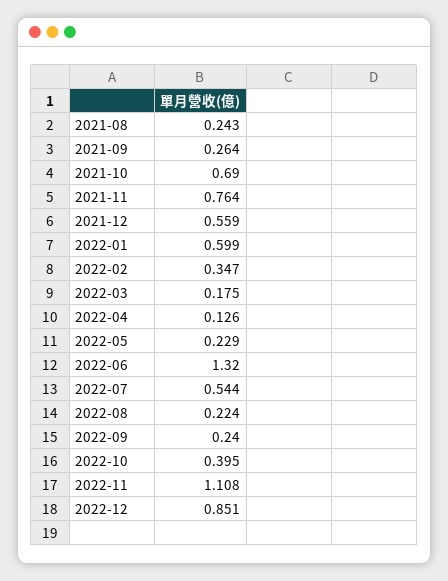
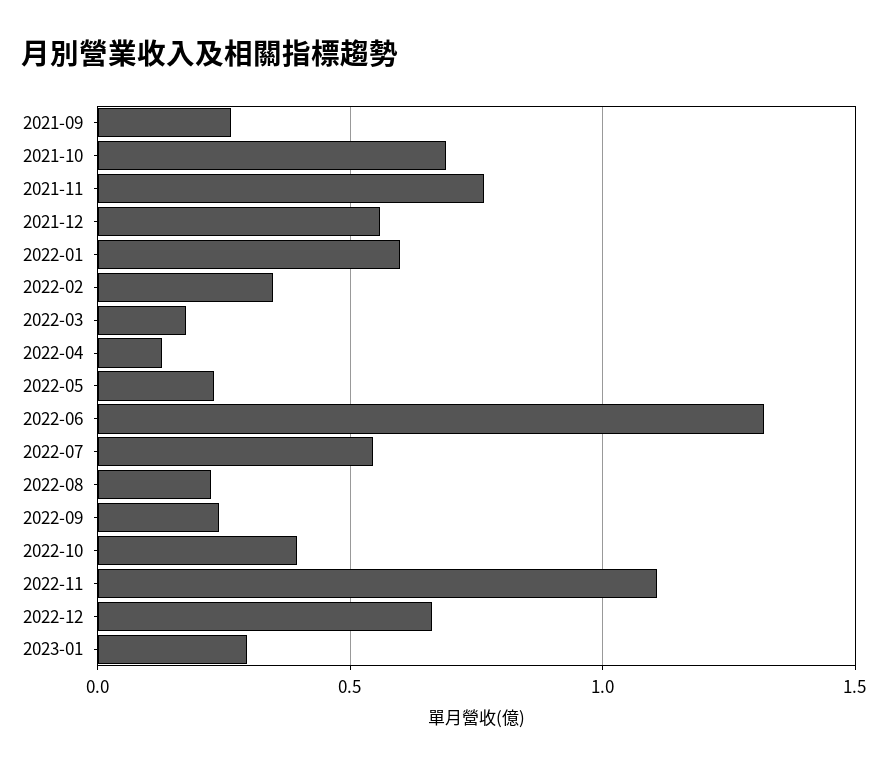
2021-08: 0.243 -> none
2022-12: 0.851 -> 0.65
2023-01: none -> 0.3

